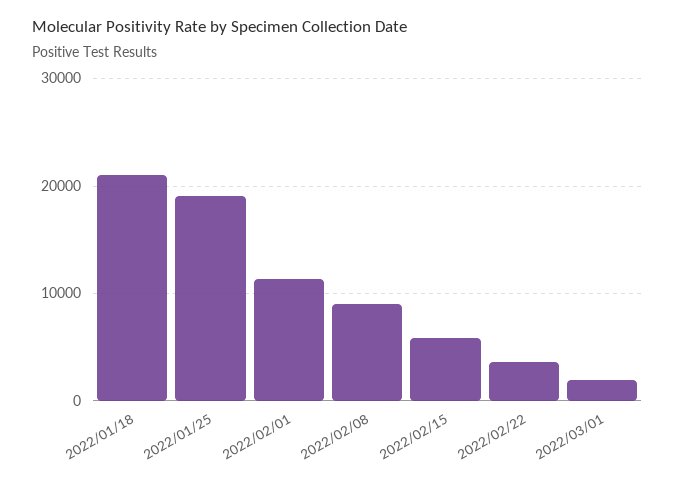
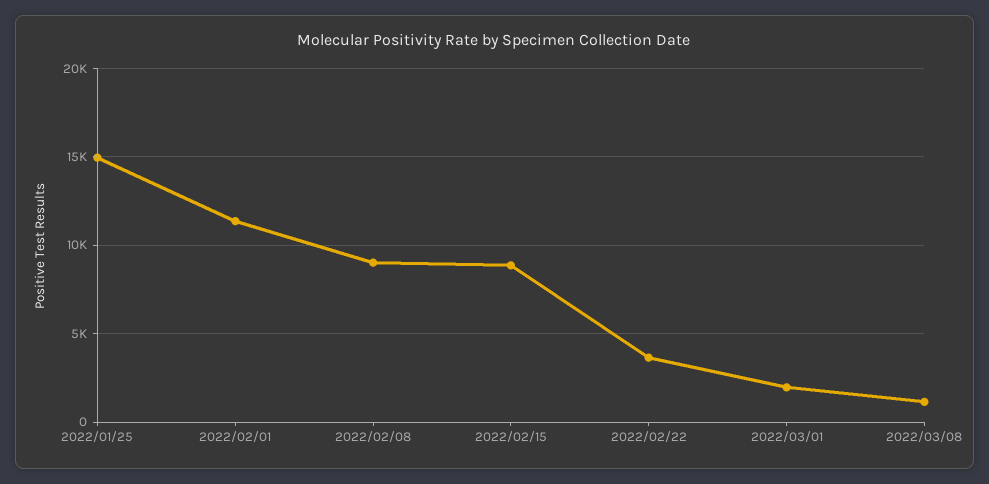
2022/01/18: 21000 -> none
2022/01/25: 19000 -> 15000
2022/02/15: 6000 -> 9000
2022/03/08: none -> 1000

